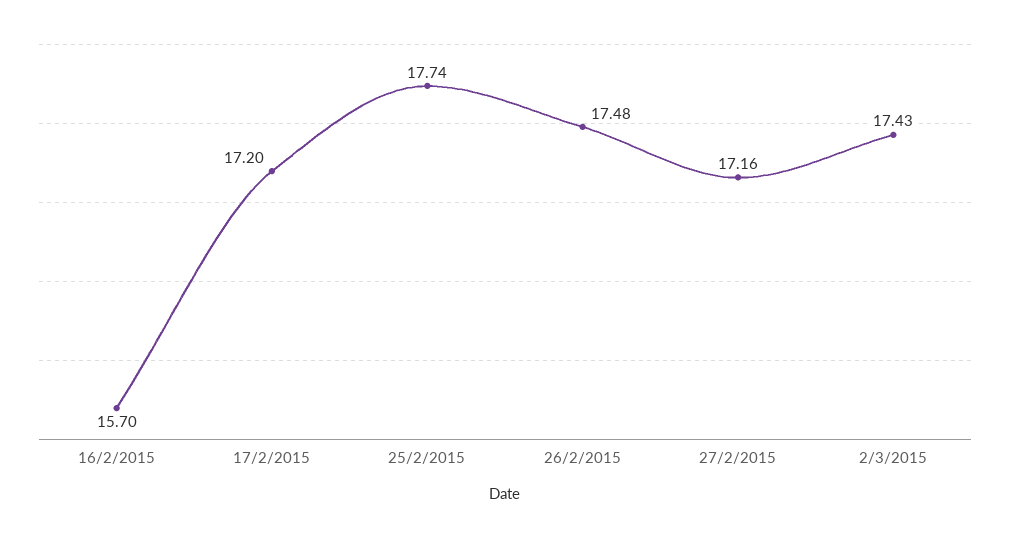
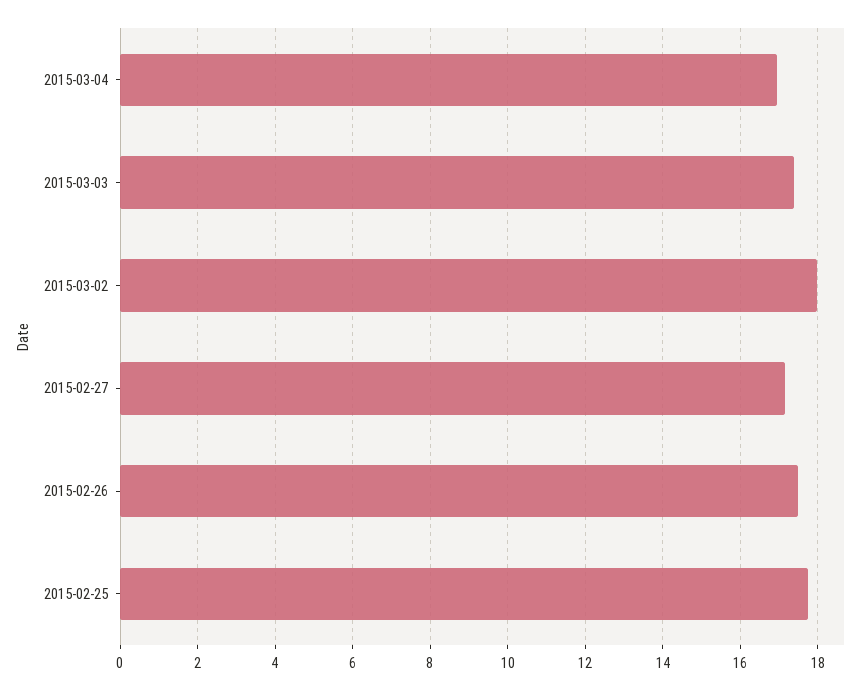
16/2/2015: 15.7 -> none
17/2/2015: 17.2 -> none
2/3/2015: 17.43 -> 18
2015-03-04: none -> 17
2015-03-03: none -> 17.4

